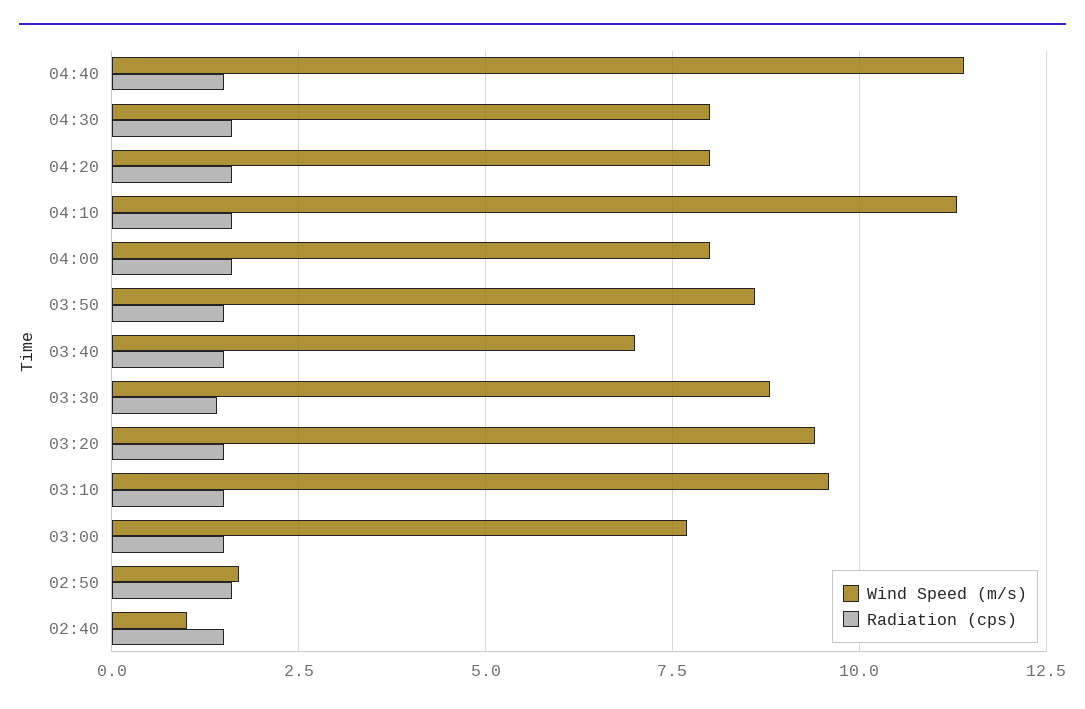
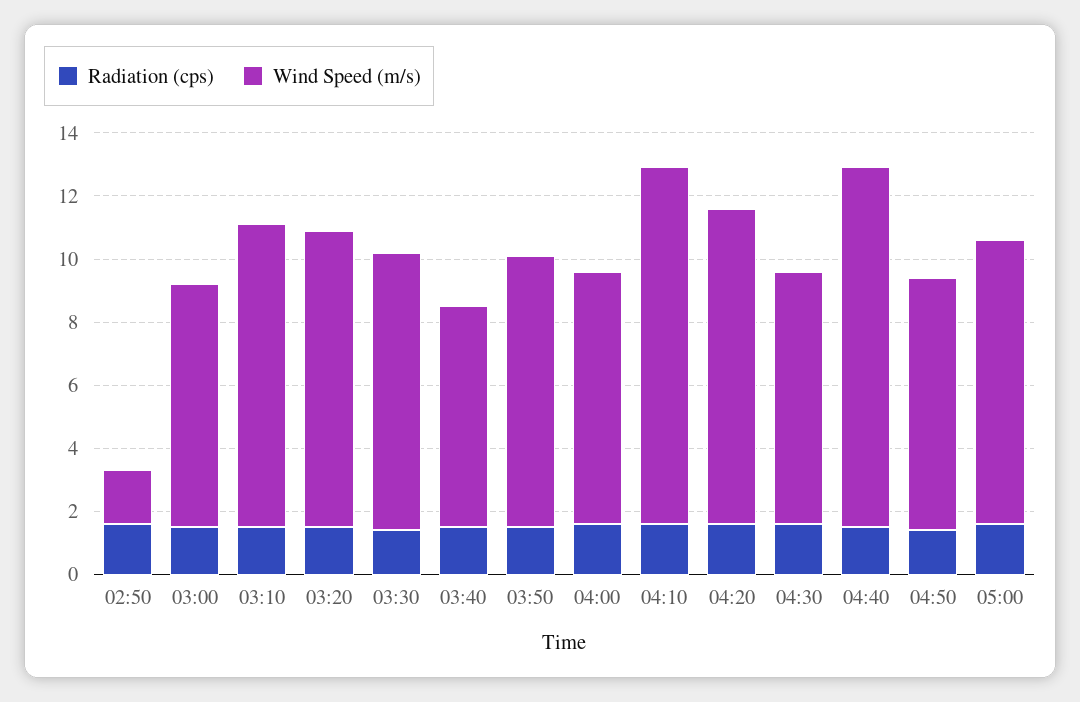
Wind Speed (m/s), 04:20: 8 -> 10
Wind Speed (m/s), 02:40: 1 -> none
Radiation (cps), 02:40: 1.5 -> none
Radiation (cps), 04:50: none -> 1.5
Wind Speed (m/s), 04:50: none -> 8
Radiation (cps), 05:00: none -> 1.5
Wind Speed (m/s), 05:00: none -> 9

